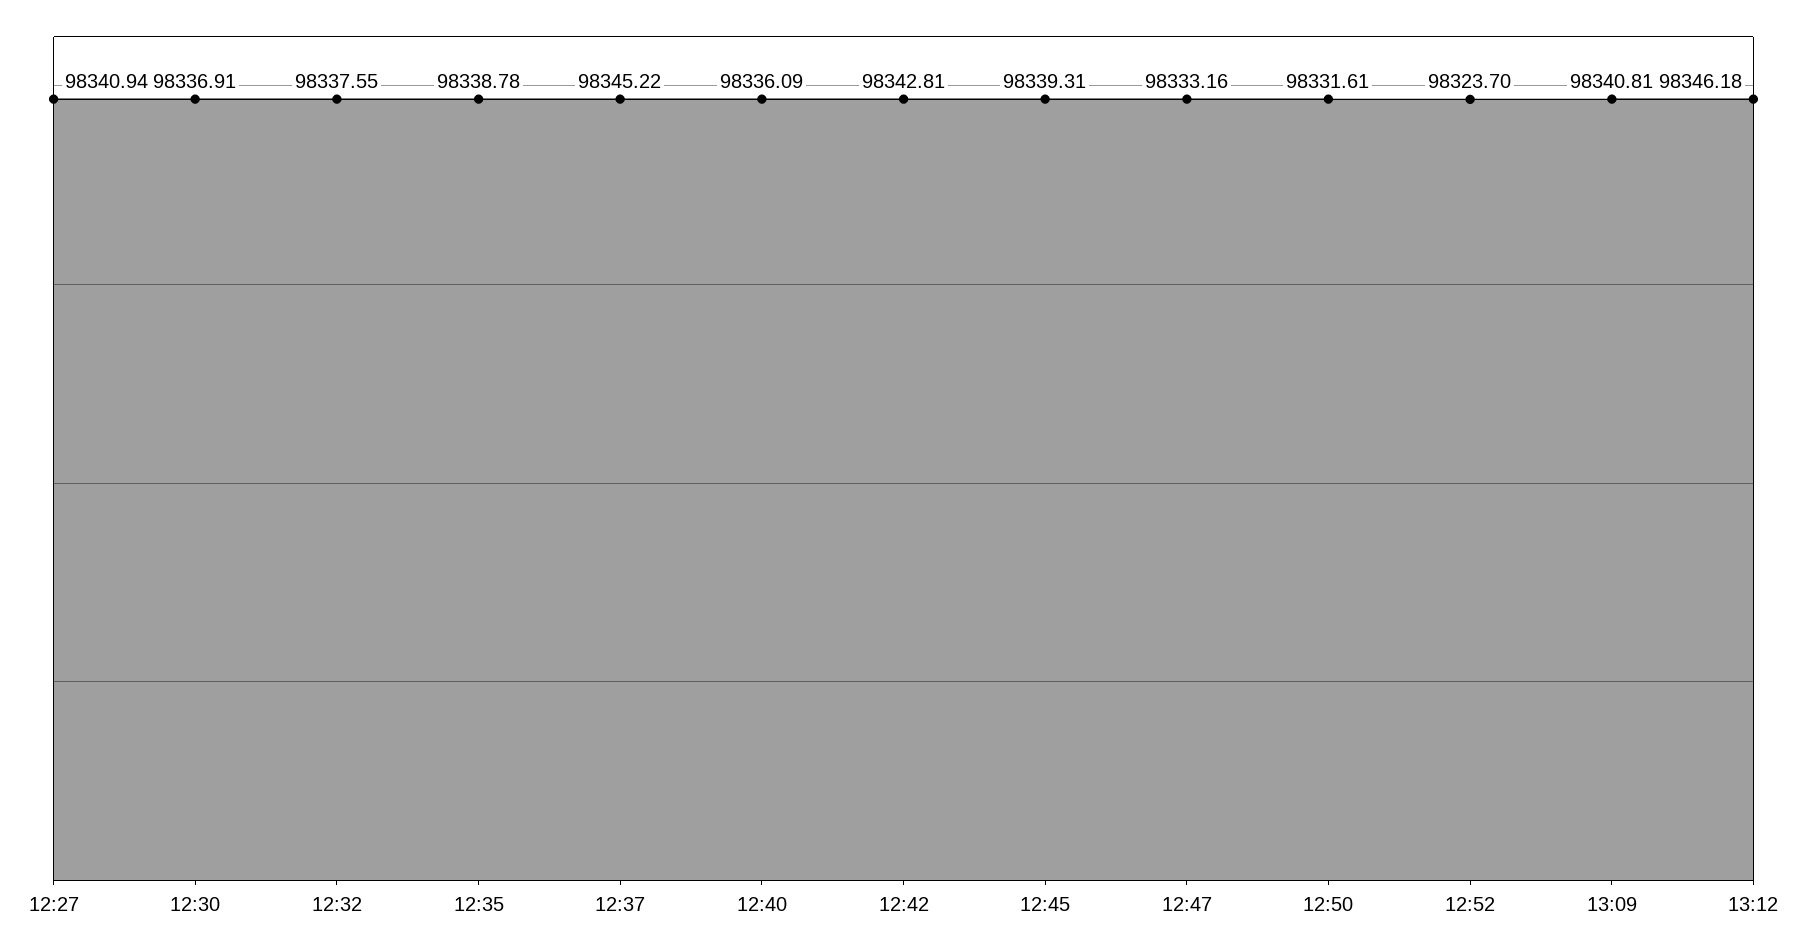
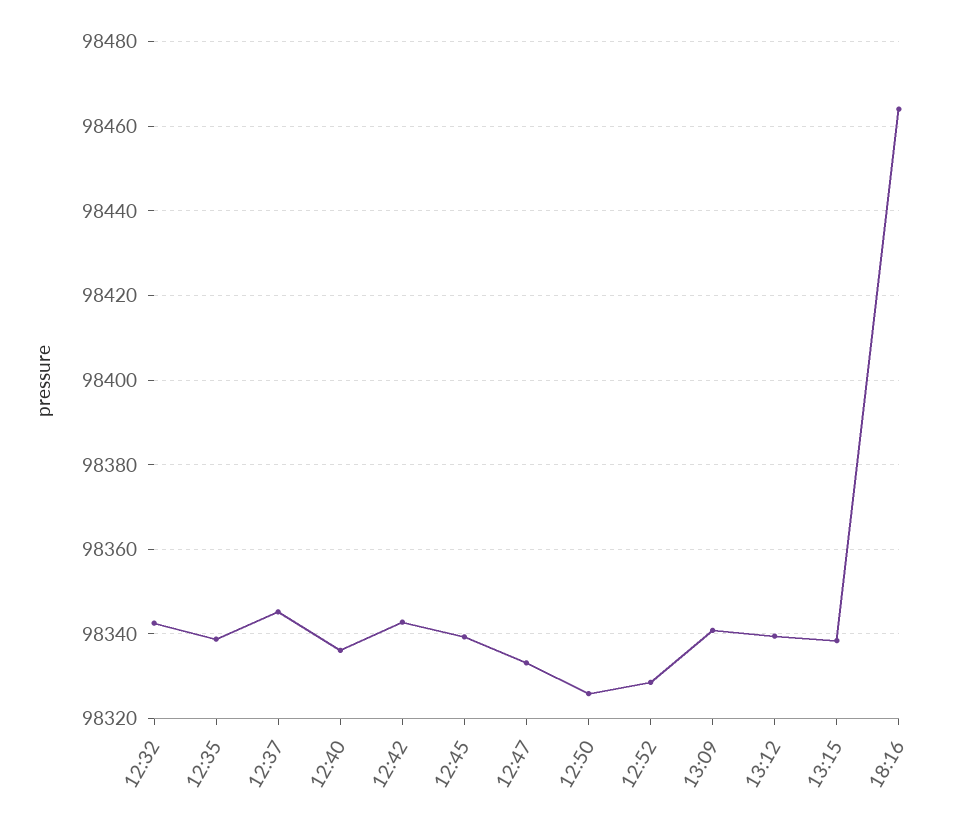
12:27: 98340.94 -> none
12:30: 98336.91 -> none
12:32: 98337.55 -> 98342
12:50: 98331.61 -> 98326
12:52: 98323.7 -> 98328
13:12: 98346.18 -> 98340
13:15: none -> 98338
18:16: none -> 98464

